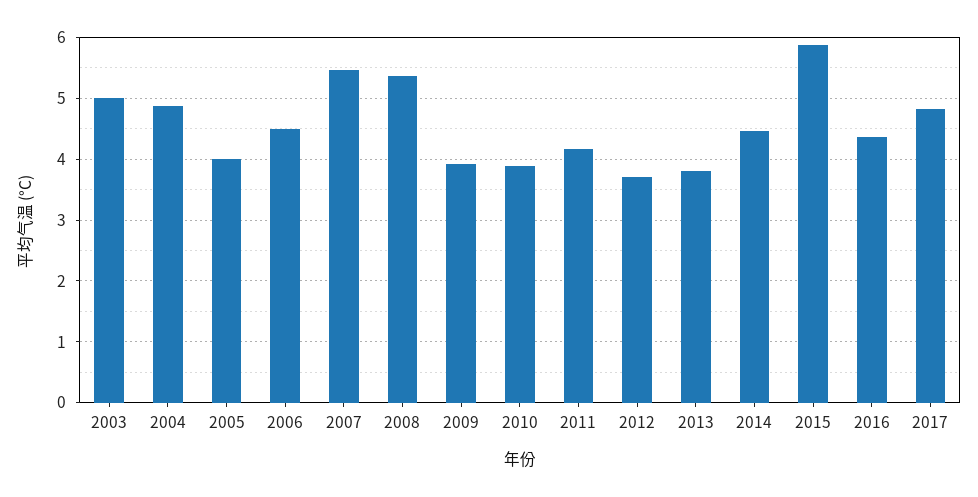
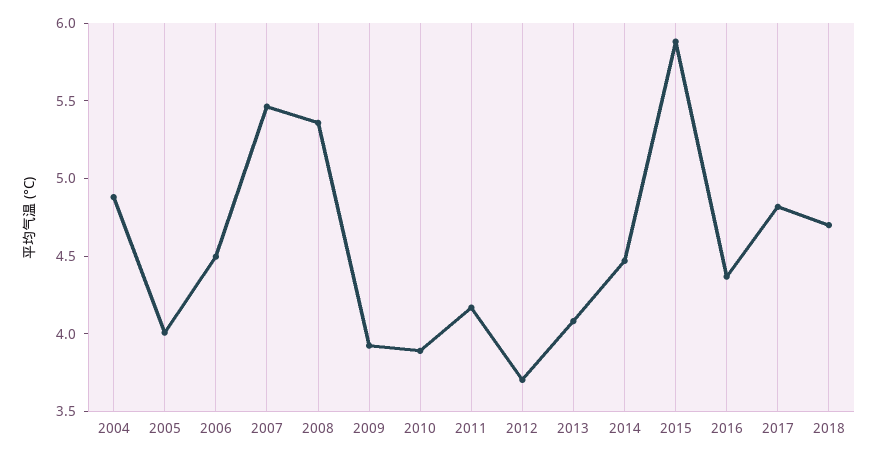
2003: 5 -> none
2013: 3.8 -> 4.1
2018: none -> 4.7

